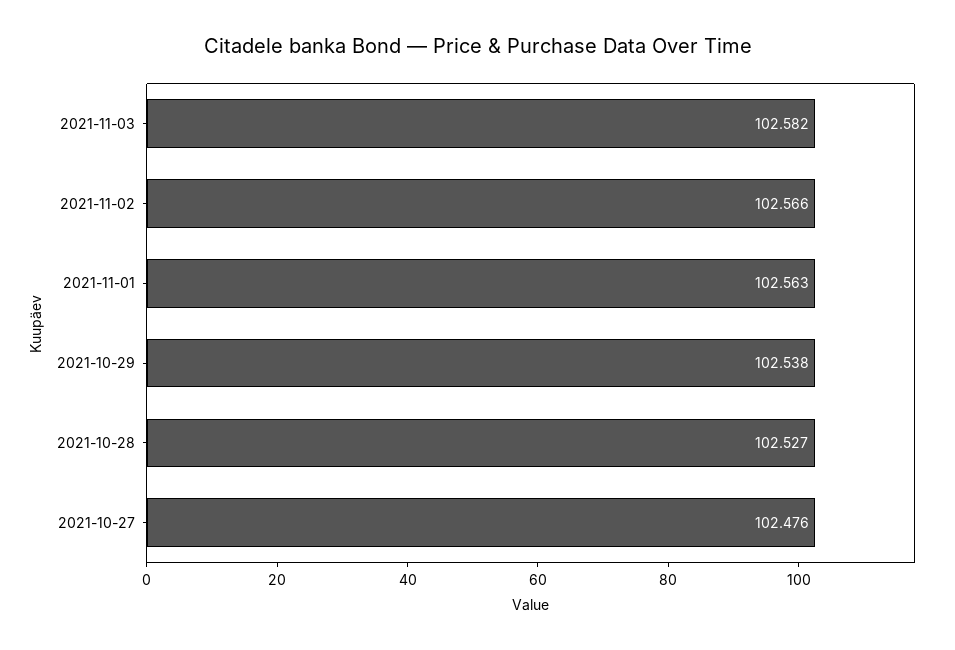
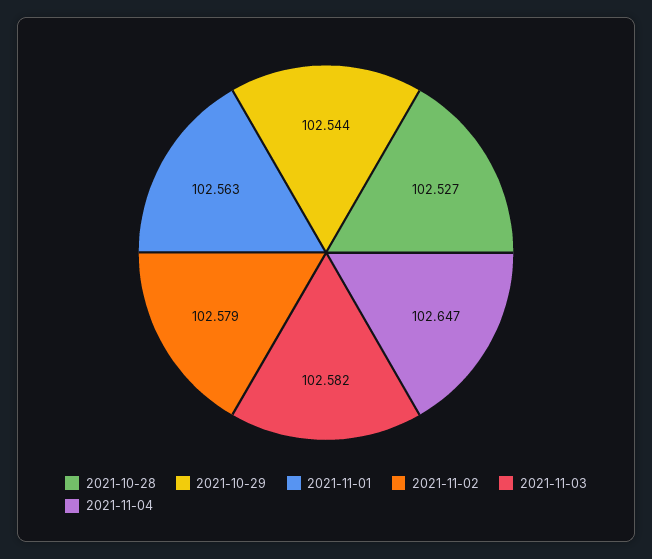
2021-11-02: 102.566 -> 102.579
2021-10-29: 102.538 -> 102.544
2021-10-27: 102.476 -> none
2021-11-04: none -> 102.647

